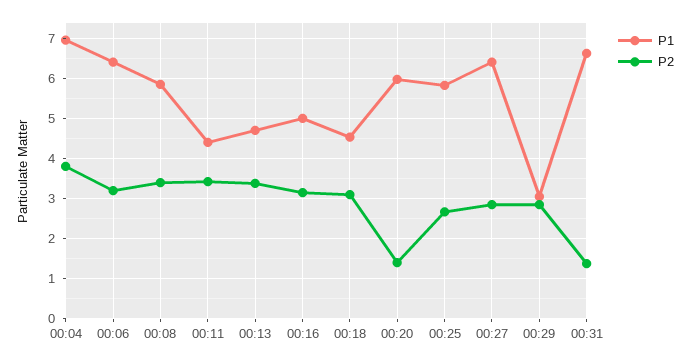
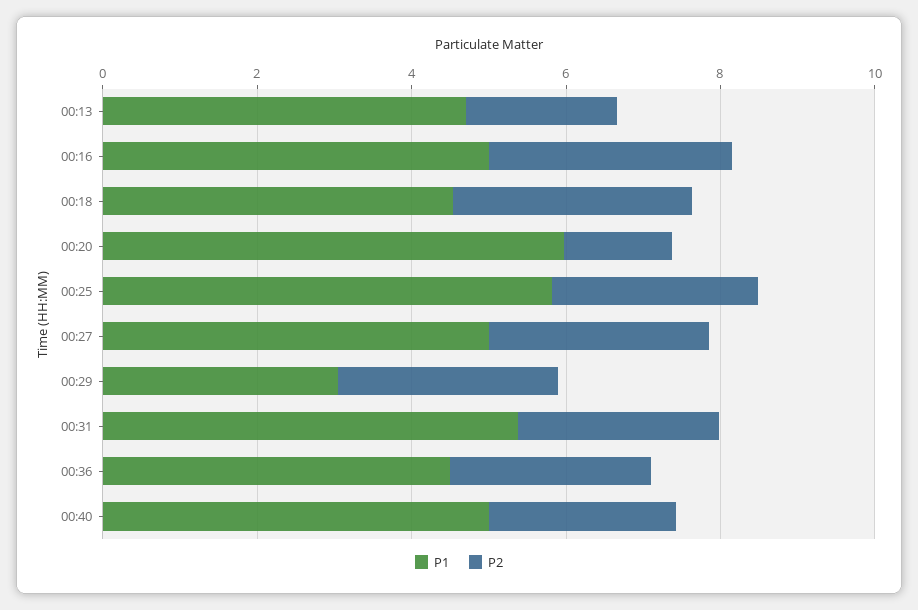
P1, 00:04: 7 -> none
P2, 00:04: 3.8 -> none
P1, 00:06: 6.4 -> none
P2, 00:06: 3.2 -> none
P1, 00:08: 5.8 -> none
P2, 00:08: 3.4 -> none
P1, 00:11: 4.4 -> none
P2, 00:11: 3.4 -> none
P2, 00:13: 3.4 -> 2
P1, 00:27: 6.4 -> 5
P1, 00:31: 6.6 -> 5.5
P2, 00:31: 1.4 -> 2.5
P1, 00:36: none -> 4.5
P2, 00:36: none -> 2.5
P1, 00:40: none -> 5
P2, 00:40: none -> 2.5

